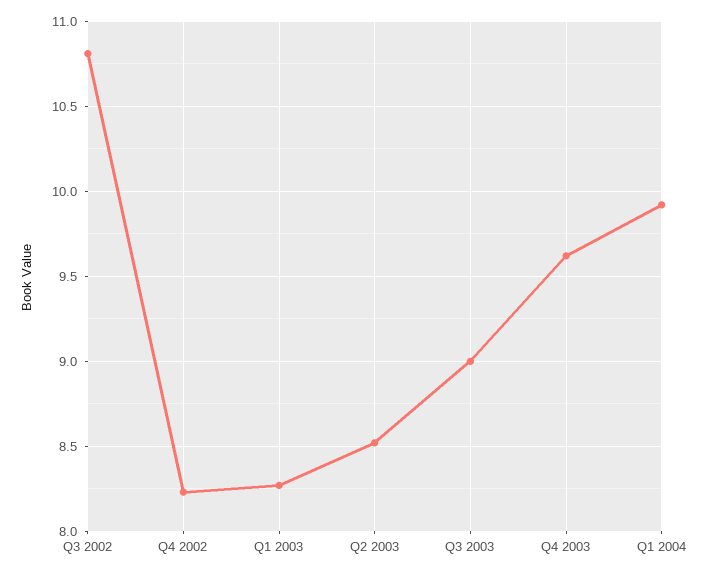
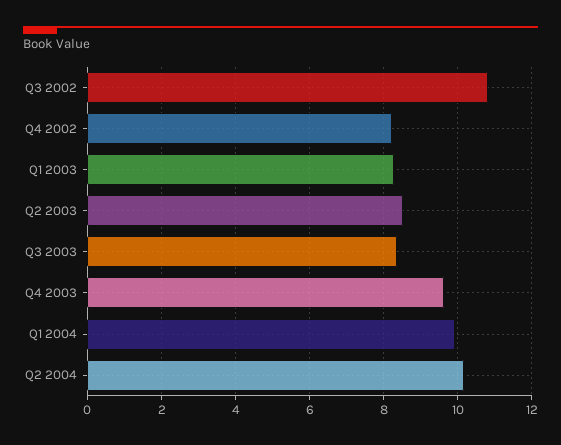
Q3 2003: 9 -> 8.4
Q2 2004: none -> 10.2

